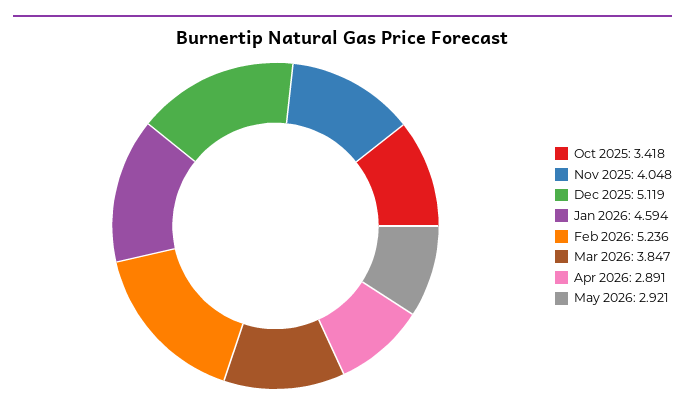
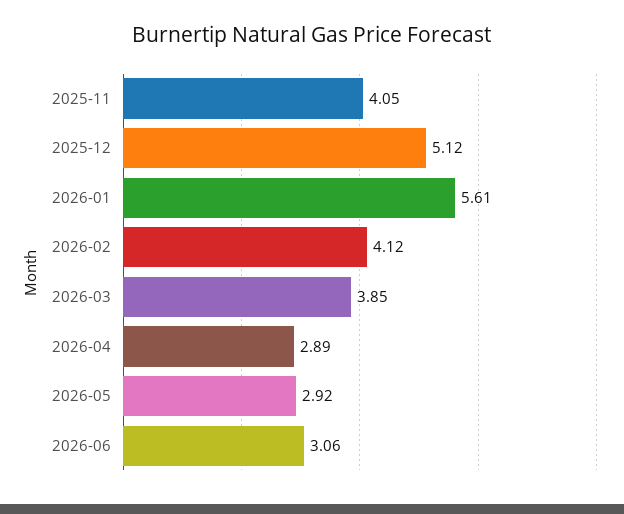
Oct 2025: 3.418 -> none
Jan 2026: 4.594 -> 5.61
Feb 2026: 5.236 -> 4.12
2026-06: none -> 3.06

